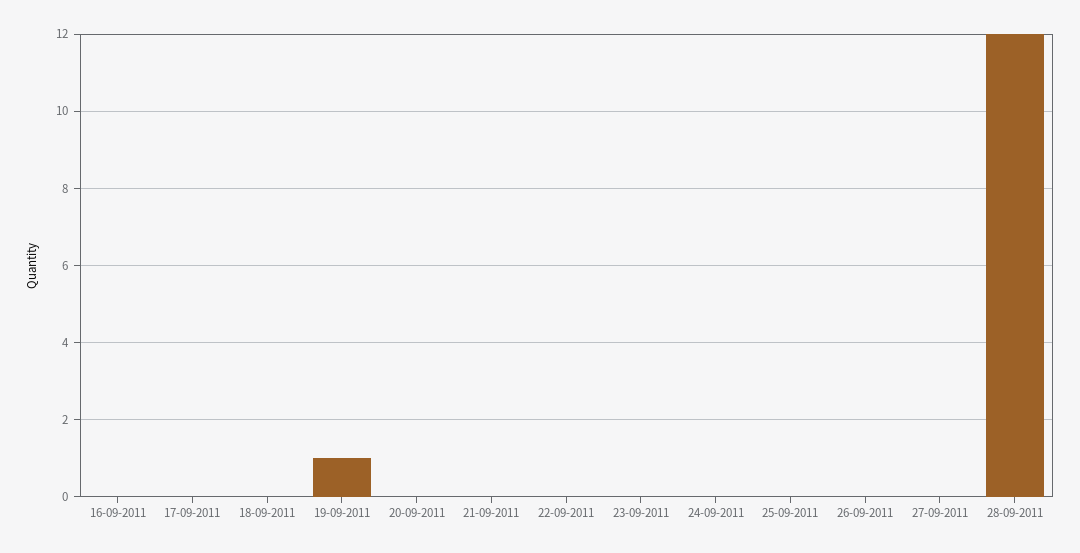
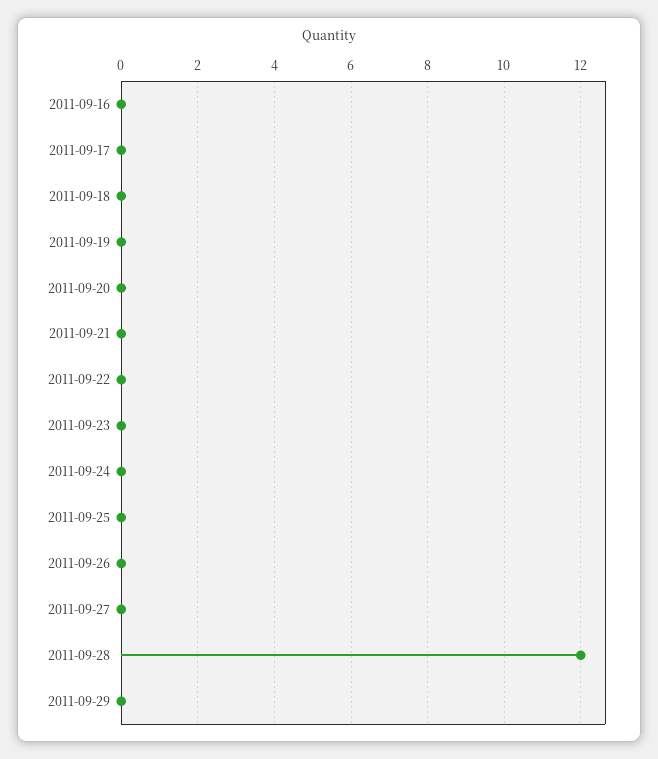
19-09-2011: 1 -> 0
2011-09-29: none -> 0

